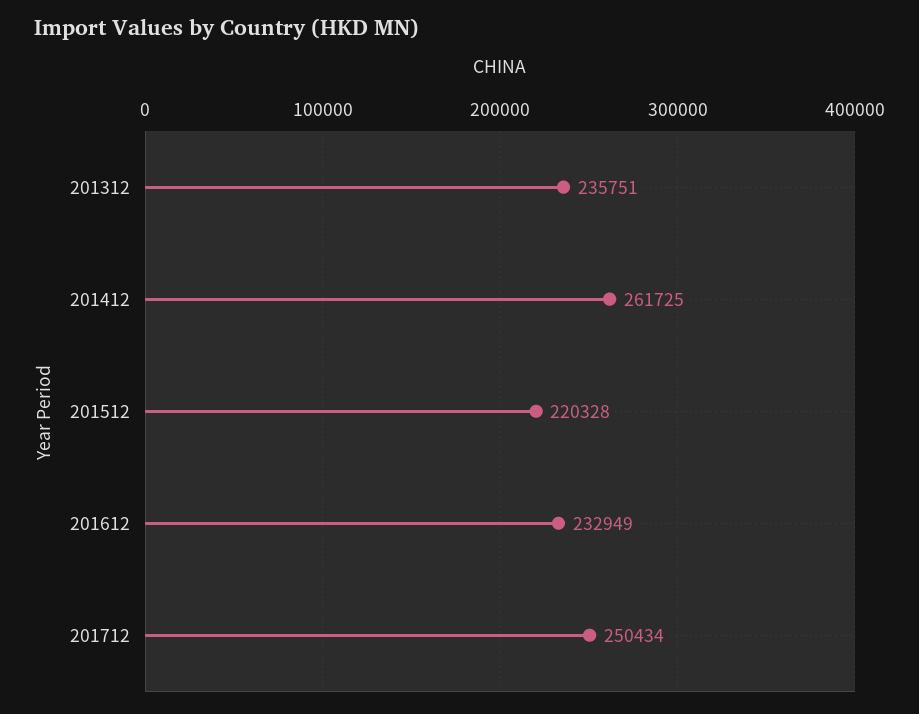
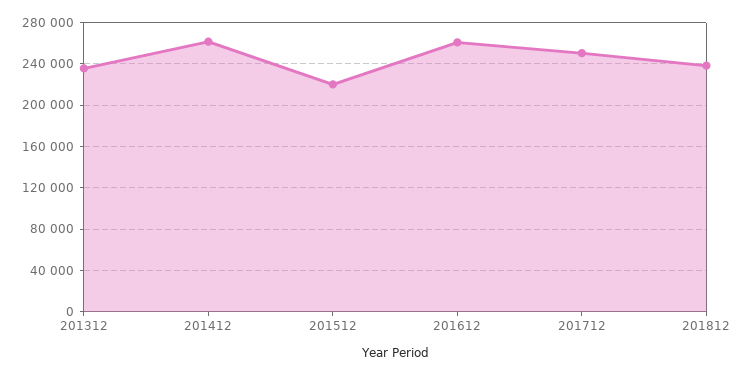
201612: 232949 -> 260000
201812: none -> 240000

